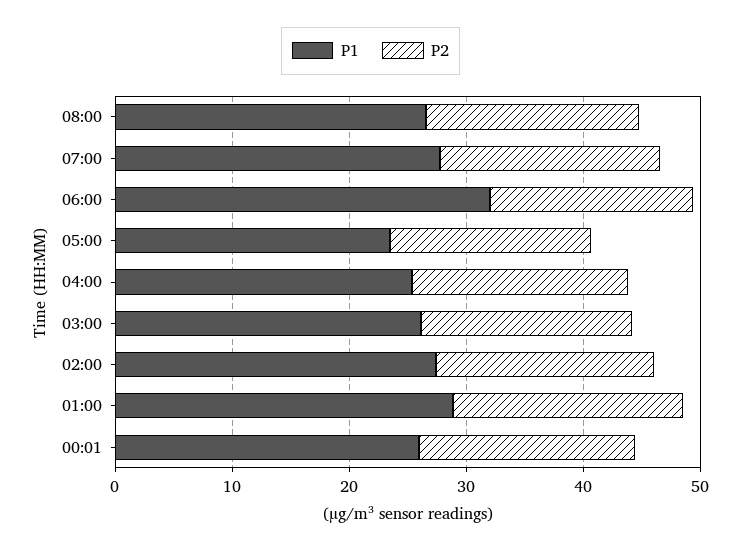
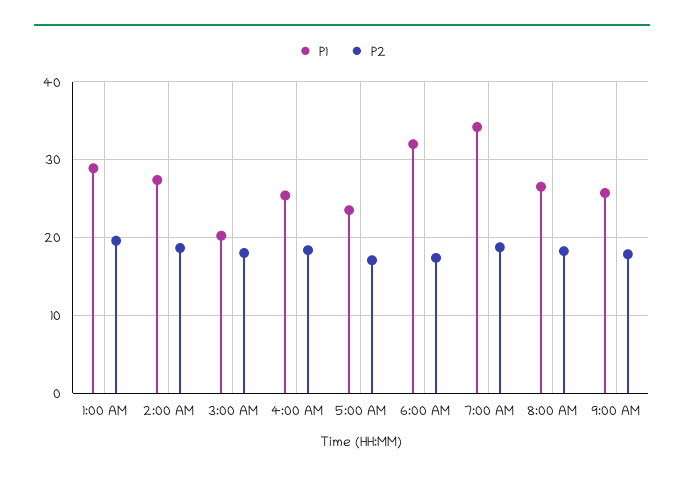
P1, 07:00: 28 -> 34
P1, 03:00: 26 -> 20
P1, 00:01: 26 -> none
P2, 00:01: 18 -> none
P1, 9:00 AM: none -> 26
P2, 9:00 AM: none -> 18

